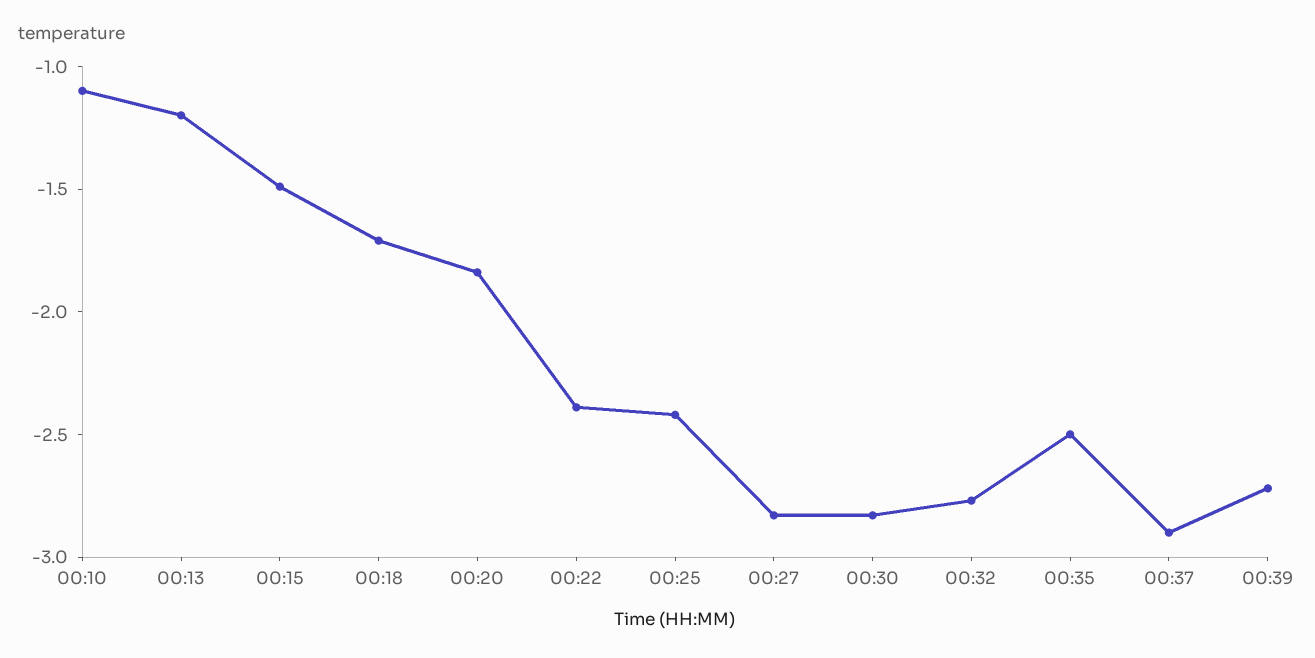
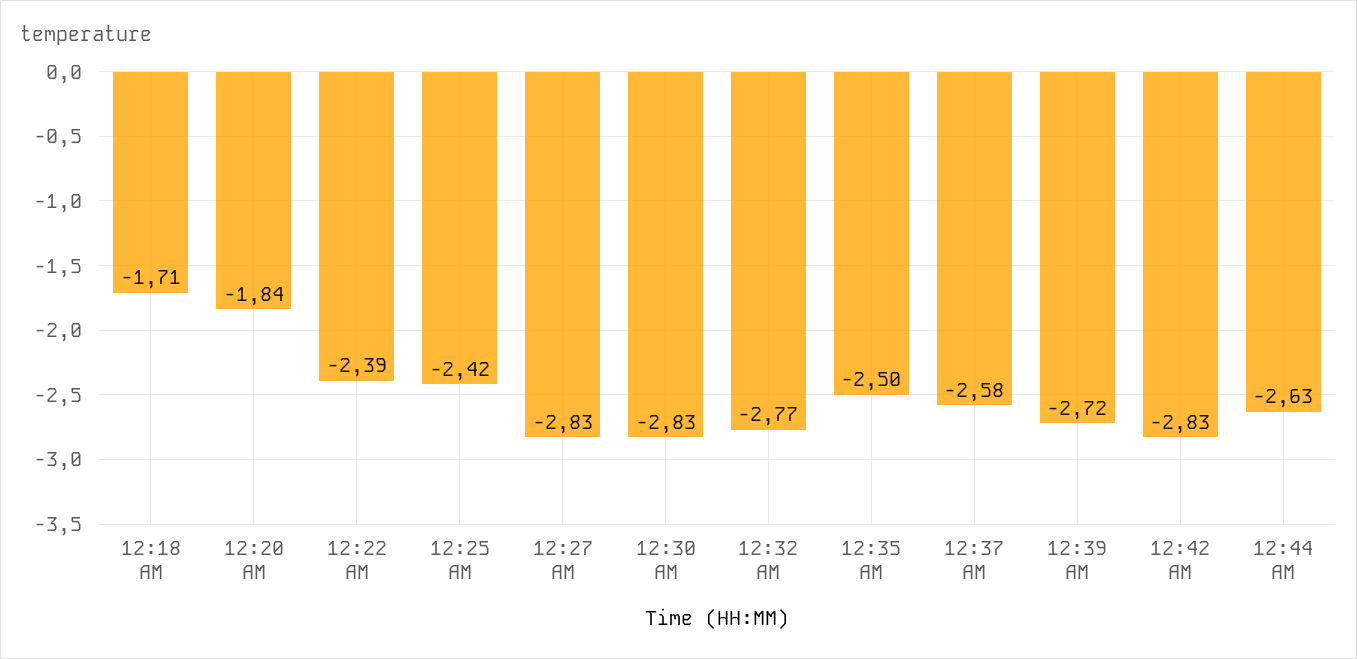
00:10: -1.1 -> none
00:13: -1.2 -> none
00:15: -1.5 -> none
00:37: -2.9 -> -2.58
12:42 AM: none -> -2.83
12:44 AM: none -> -2.63

